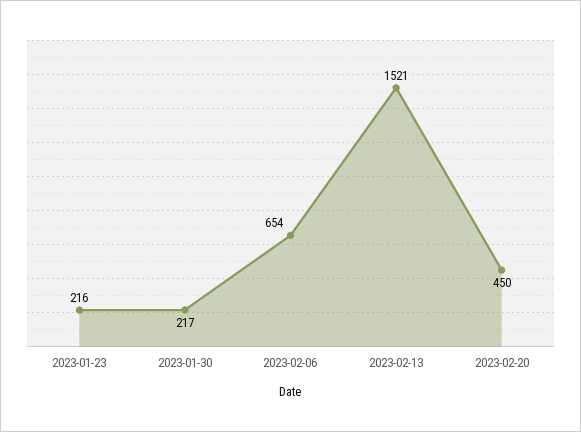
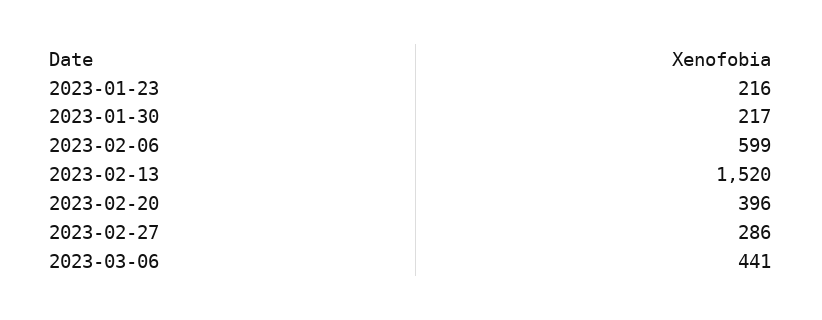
2023-02-06: 654 -> 599
2023-02-13: 1521 -> 1520
2023-02-20: 450 -> 396
2023-02-27: none -> 286
2023-03-06: none -> 441

